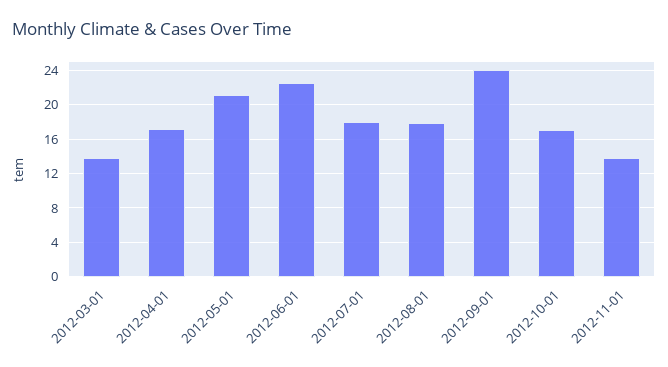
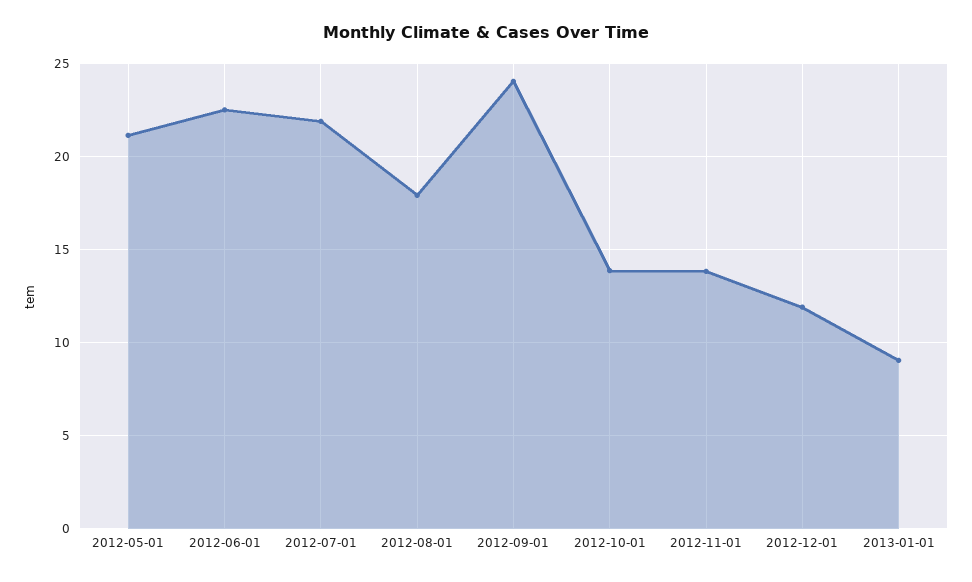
2012-03-01: 14 -> none
2012-04-01: 17 -> none
2012-07-01: 18 -> 22
2012-10-01: 17 -> 14
2012-12-01: none -> 12
2013-01-01: none -> 9

